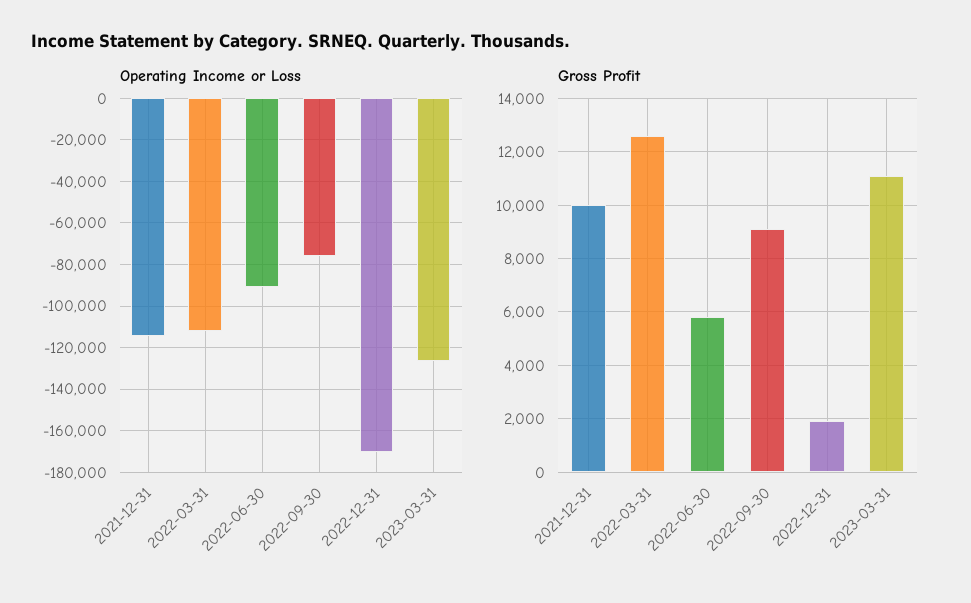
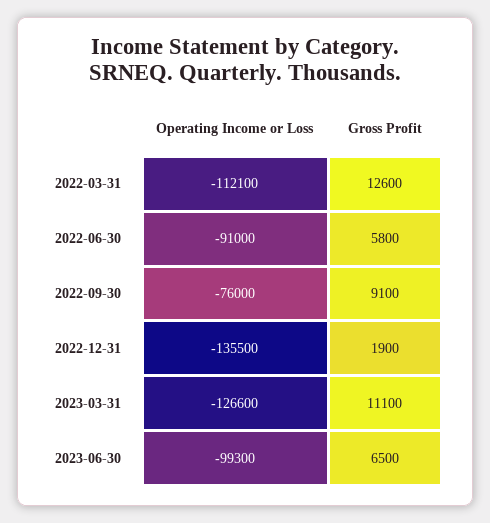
Operating Income or Loss, 2021-12-31: -115000 -> none
Operating Income or Loss, 2022-12-31: -170000 -> -135500
Gross Profit, 2021-12-31: 10000 -> none
Operating Income or Loss, 2023-06-30: none -> -99300
Gross Profit, 2023-06-30: none -> 6500

